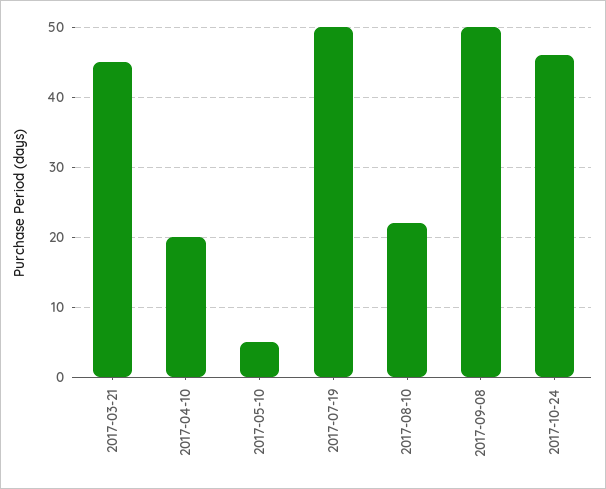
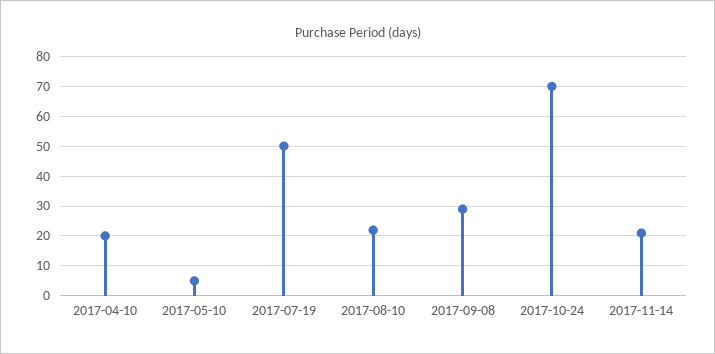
2017-03-21: 45 -> none
2017-09-08: 50 -> 30
2017-10-24: 46 -> 70
2017-11-14: none -> 20

